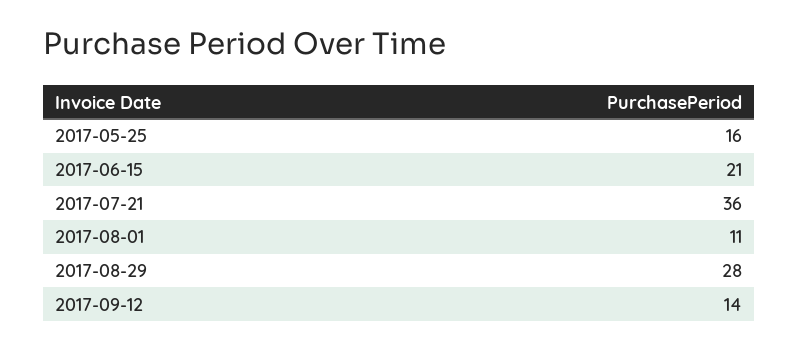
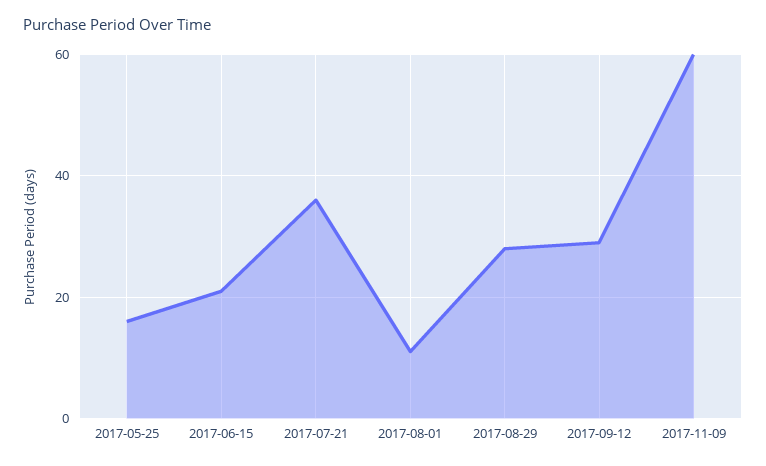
2017-09-12: 14 -> 30
2017-11-09: none -> 60

